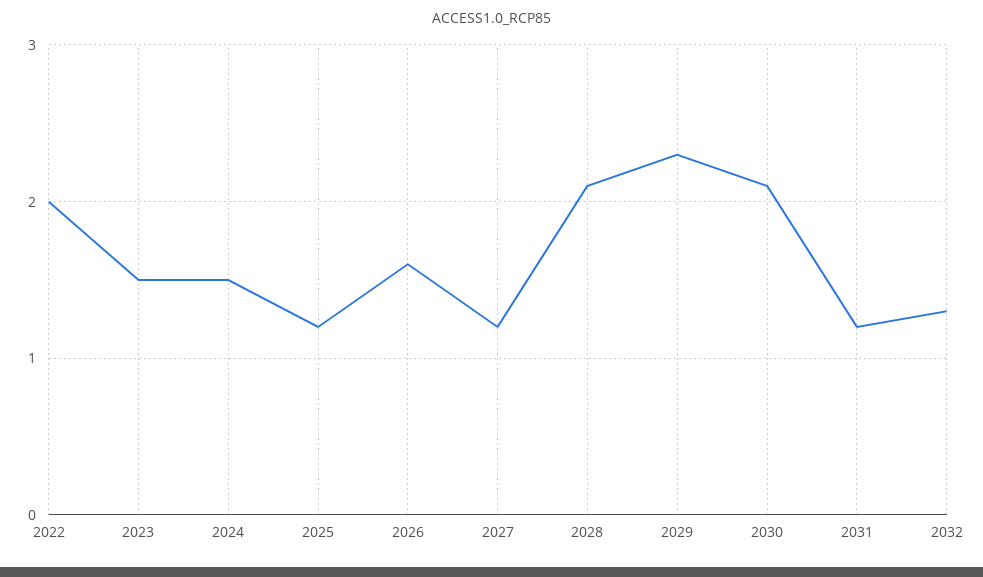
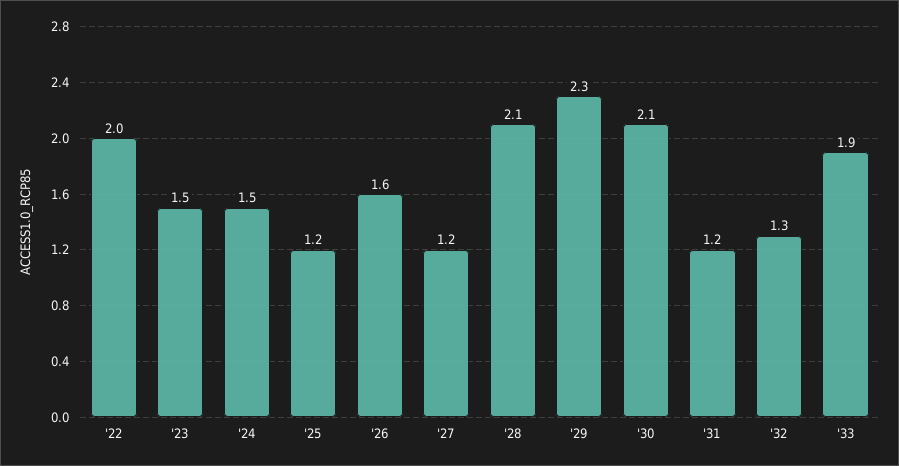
'33: none -> 1.9

